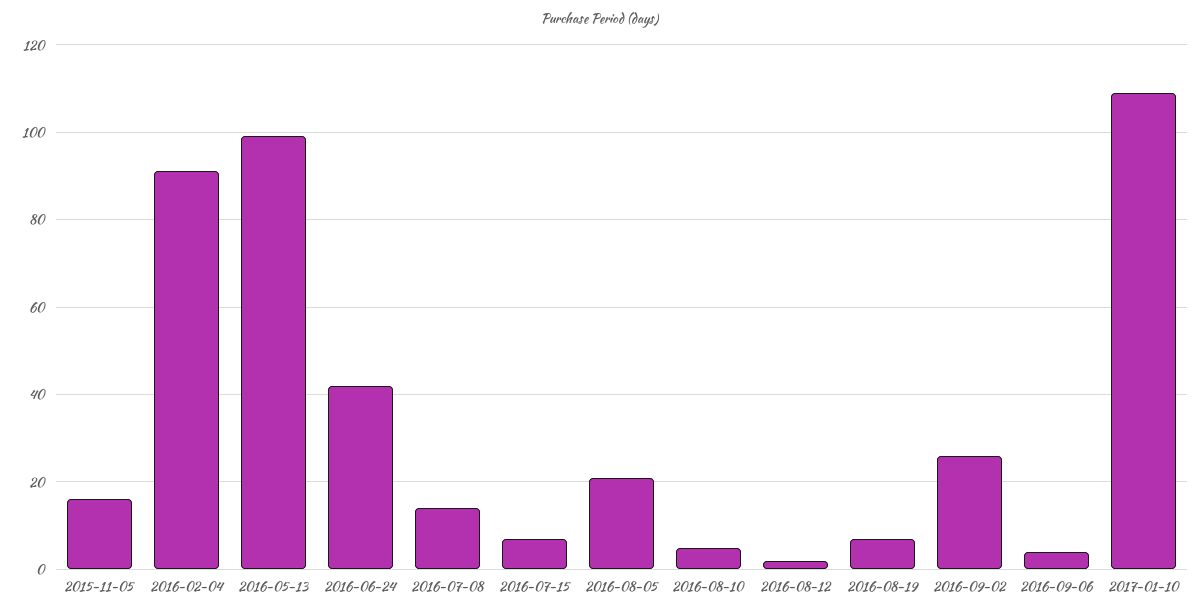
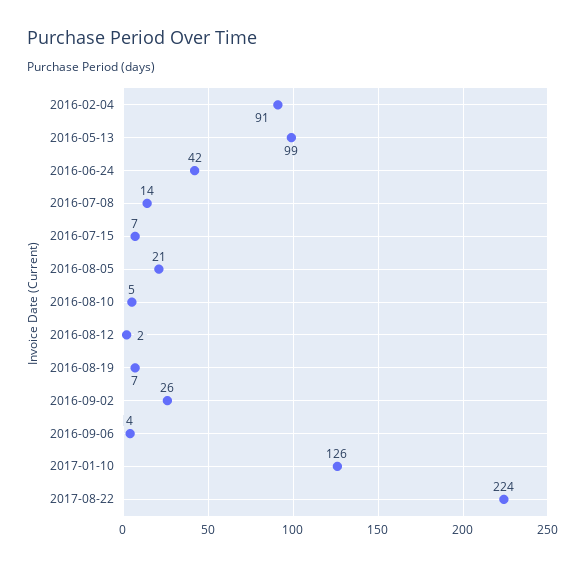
2015-11-05: 15 -> none
2017-01-10: 110 -> 126
2017-08-22: none -> 224

